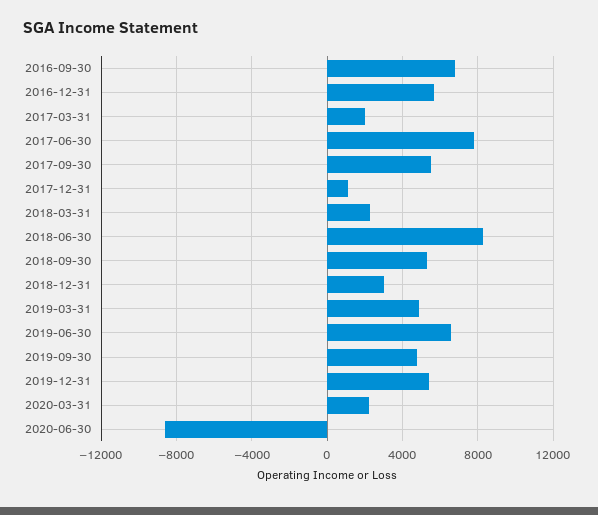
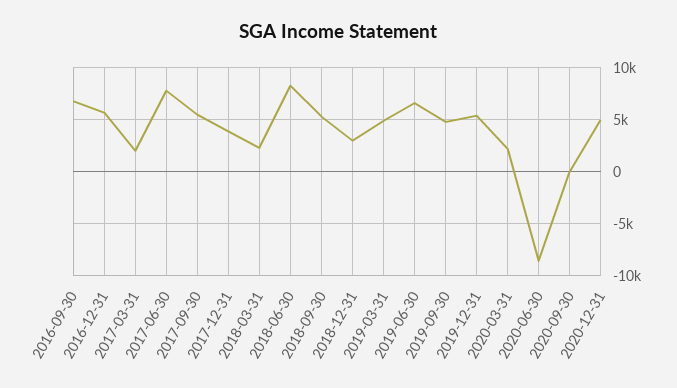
2017-12-31: 1000 -> 4000
2020-09-30: none -> 0
2020-12-31: none -> 5000

